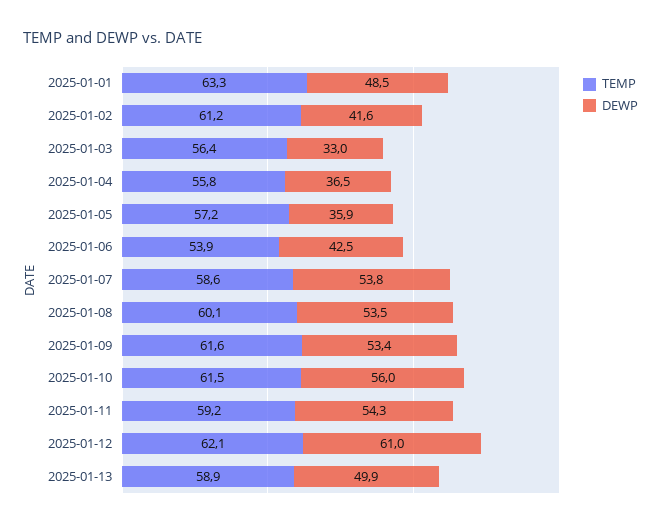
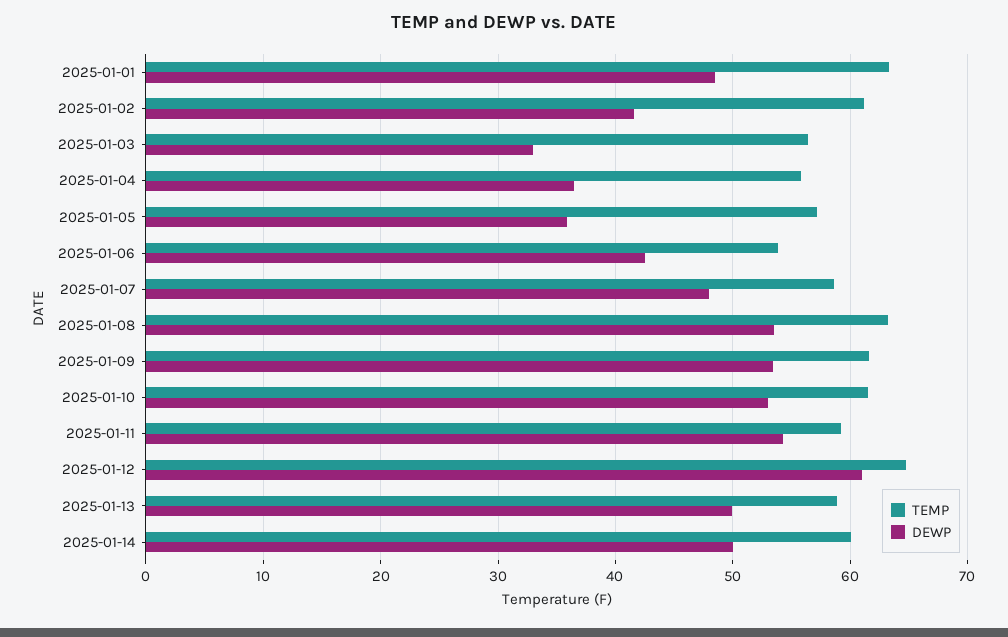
DEWP, 2025-01-07: 53.8 -> 48
TEMP, 2025-01-08: 60.1 -> 63
DEWP, 2025-01-10: 56 -> 53
TEMP, 2025-01-12: 62.1 -> 65
TEMP, 2025-01-14: none -> 60
DEWP, 2025-01-14: none -> 50

